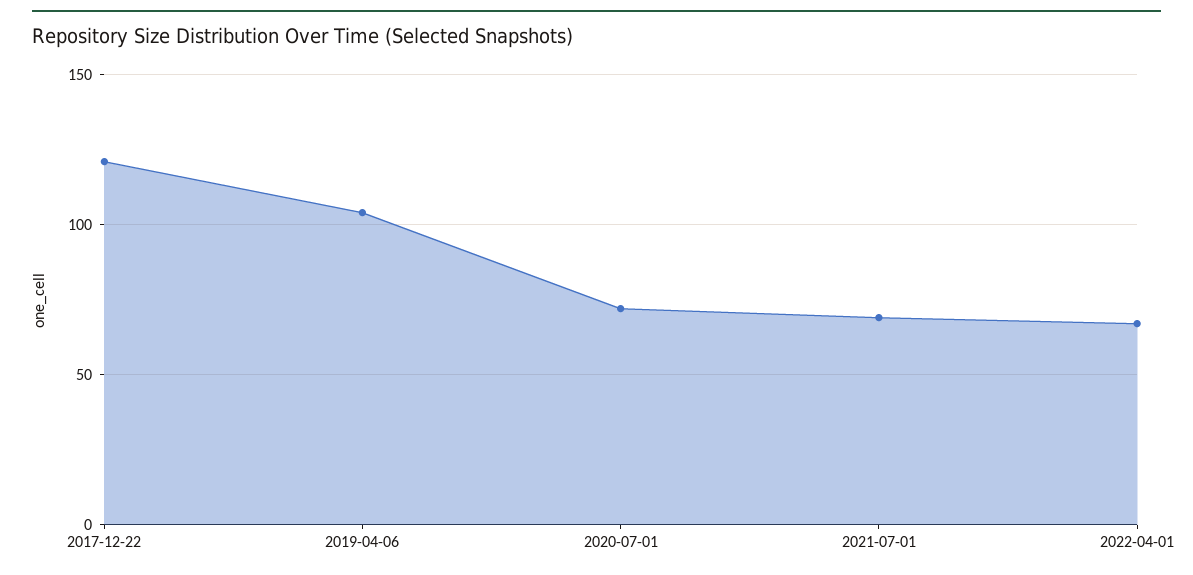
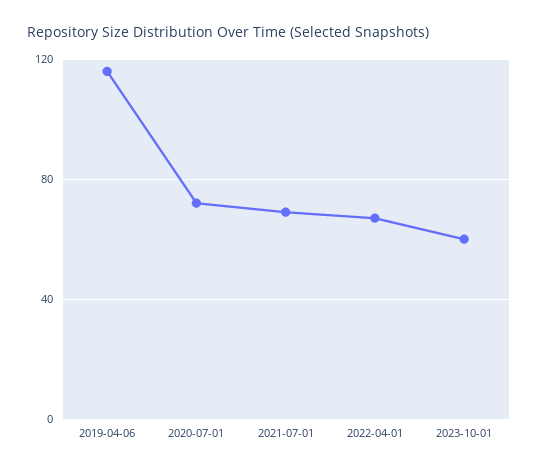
2017-12-22: 120 -> none
2019-04-06: 105 -> 115
2023-10-01: none -> 60

